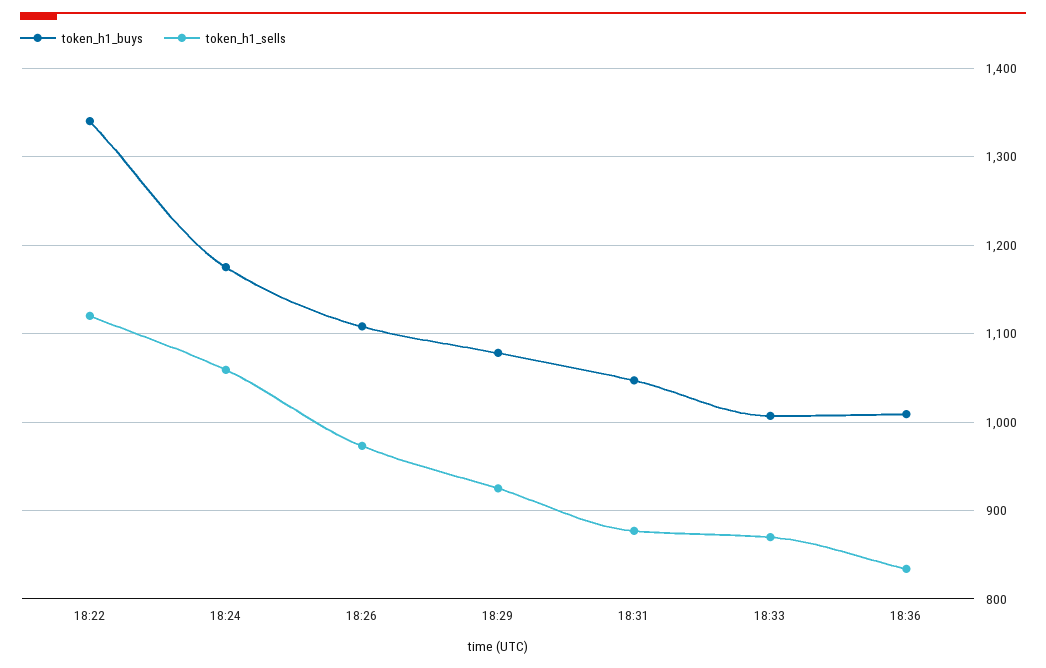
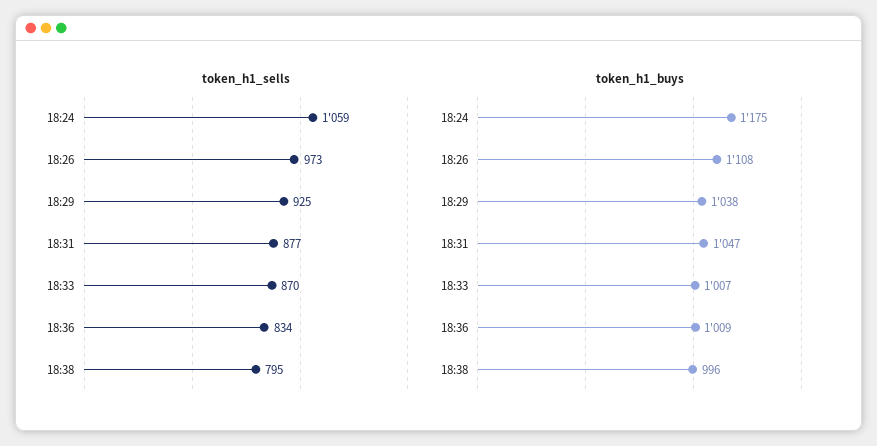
token_h1_buys, 18:22: 1340 -> none
token_h1_sells, 18:22: 1120 -> none
token_h1_buys, 18:29: 1080 -> 1038
token_h1_sells, 18:38: none -> 795
token_h1_buys, 18:38: none -> 996

